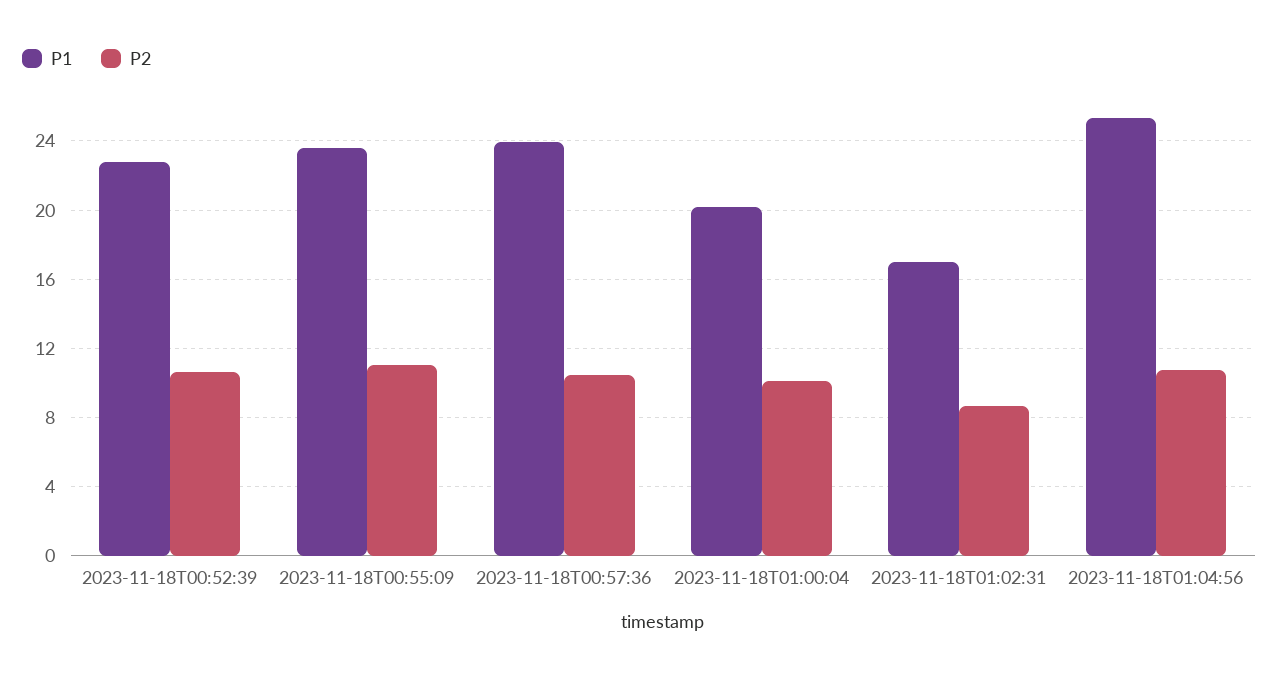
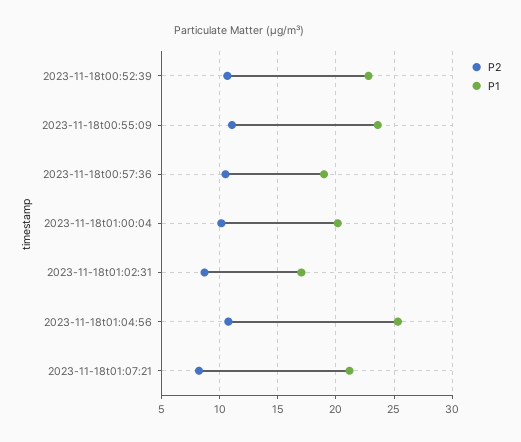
P1, 2023-11-18T00:57:36: 24 -> 19
P2, 2023-11-18t01:07:21: none -> 8
P1, 2023-11-18t01:07:21: none -> 21

